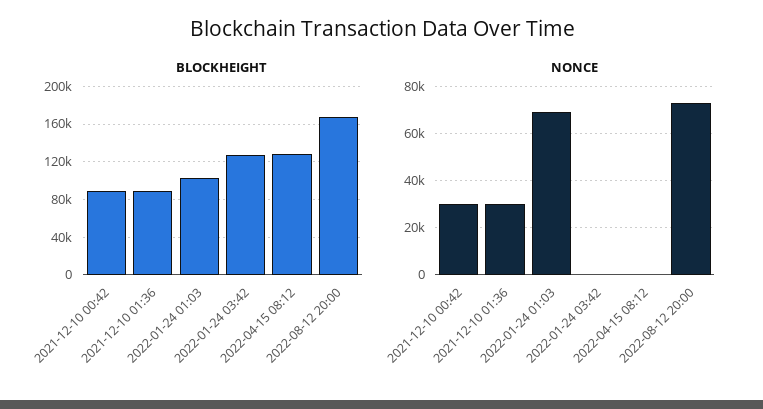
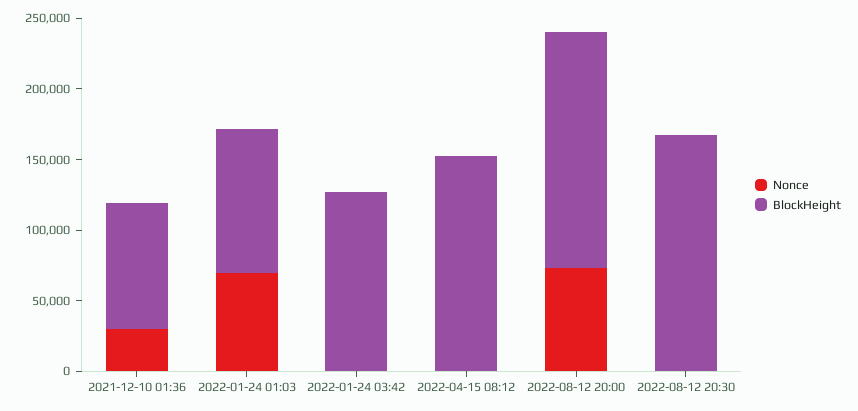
BLOCKHEIGHT, 2021-12-10 00:42: 90000 -> none
BLOCKHEIGHT, 2022-04-15 08:12: 130000 -> 150000
NONCE, 2021-12-10 00:42: 30000 -> none
NONCE, 2022-08-12 20:30: none -> 0
BLOCKHEIGHT, 2022-08-12 20:30: none -> 170000

